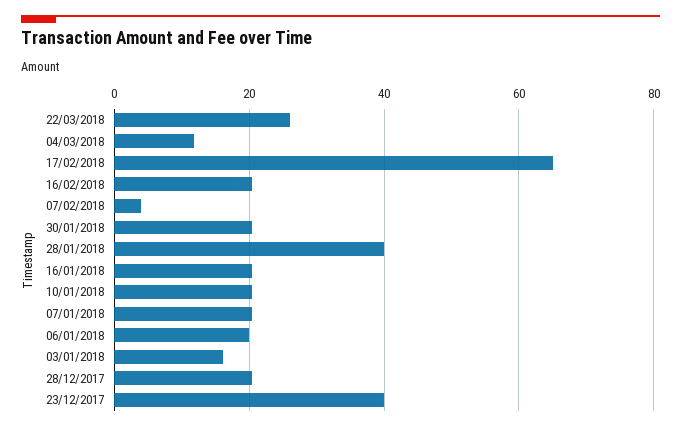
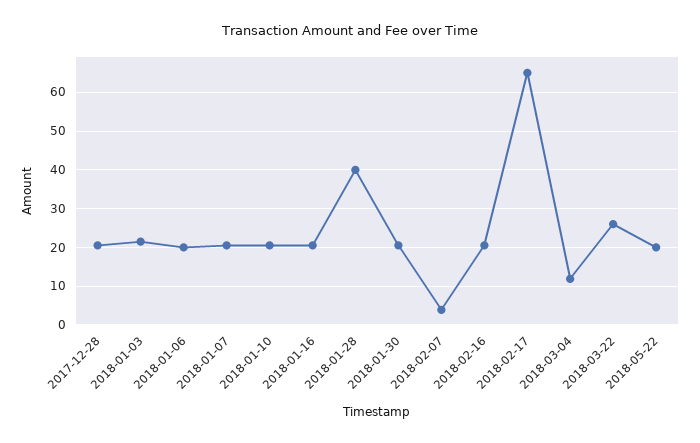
03/01/2018: 16 -> 22
23/12/2017: 40 -> none
2018-05-22: none -> 20

